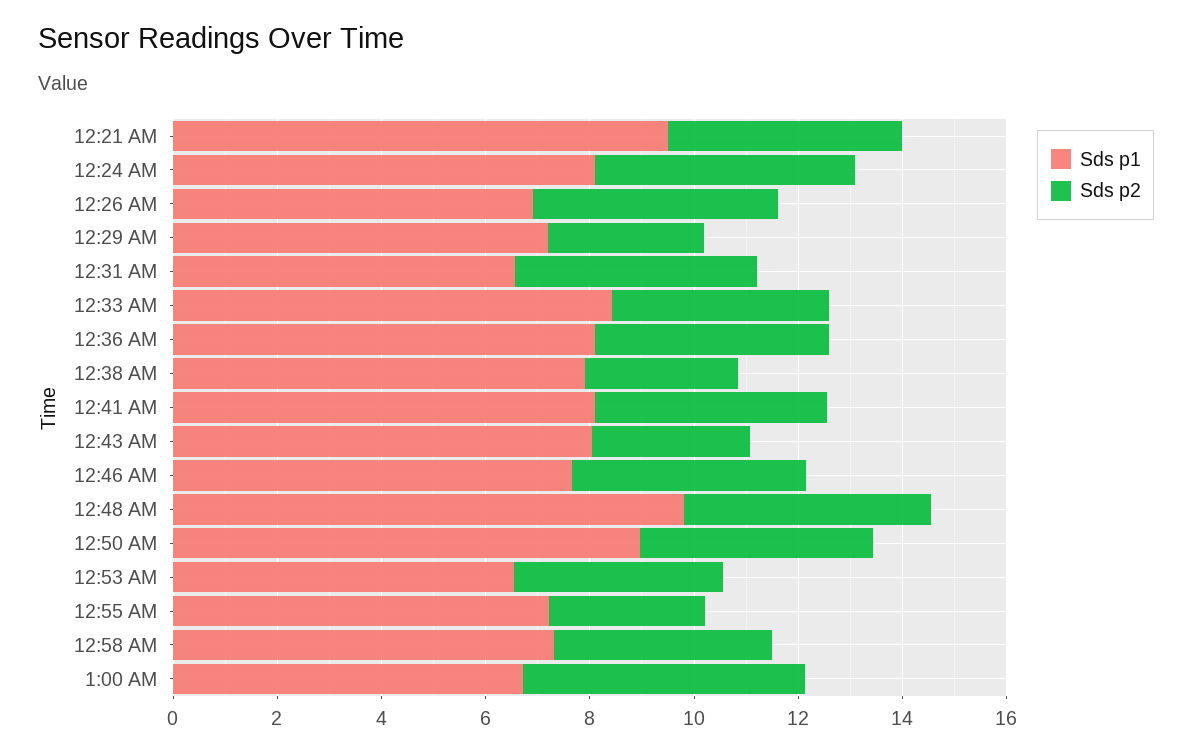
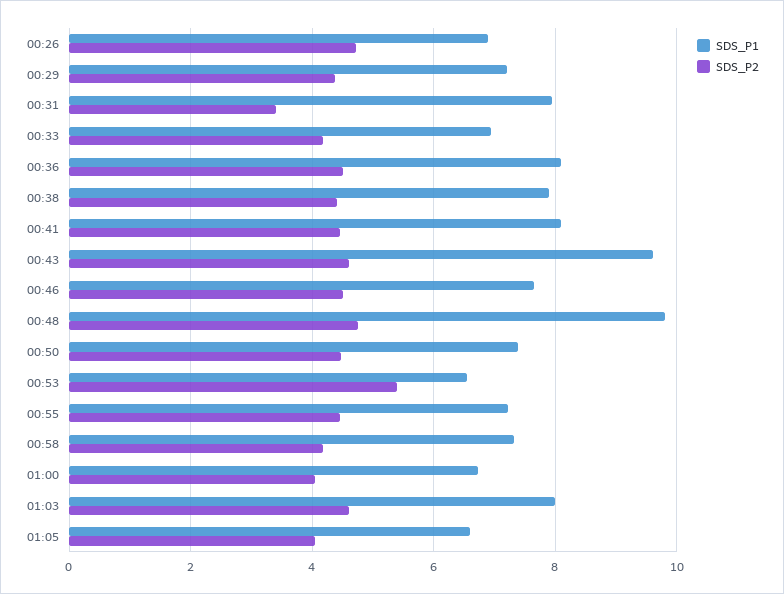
Sds p1, 12:21 AM: 9.5 -> none
Sds p2, 12:21 AM: 4.5 -> none
Sds p1, 12:24 AM: 8 -> none
Sds p2, 12:24 AM: 5 -> none
Sds p2, 12:29 AM: 3 -> 4.4
Sds p1, 12:31 AM: 6.5 -> 8
Sds p2, 12:31 AM: 4.5 -> 3.4
Sds p1, 12:33 AM: 8.5 -> 7
Sds p2, 12:38 AM: 3 -> 4.4
Sds p1, 12:43 AM: 8 -> 9.6
Sds p2, 12:43 AM: 3 -> 4.6
Sds p1, 12:50 AM: 9 -> 7.4
Sds p2, 12:53 AM: 4 -> 5.4
Sds p2, 12:55 AM: 3 -> 4.4
Sds p2, 1:00 AM: 5.5 -> 4
Sds p1, 01:03: none -> 8
Sds p2, 01:03: none -> 4.6
Sds p1, 01:05: none -> 6.6
Sds p2, 01:05: none -> 4

